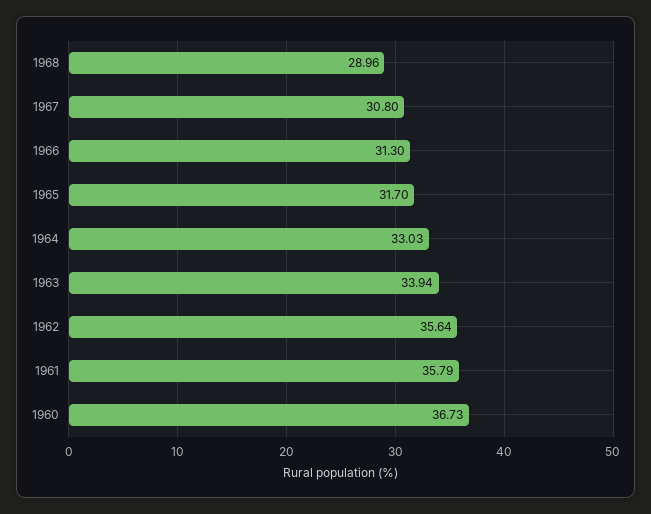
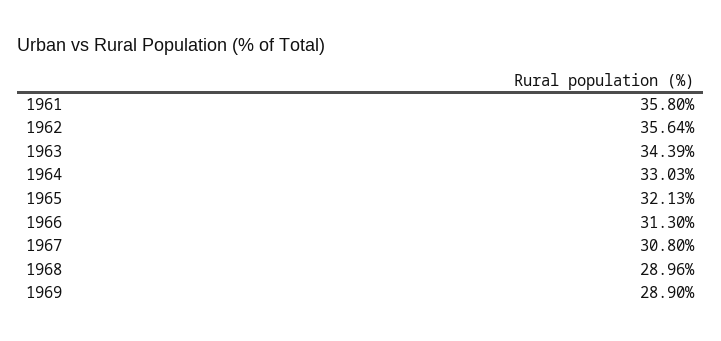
1965: 31.7 -> 32.13
1963: 33.94 -> 34.39
1961: 35.79 -> 35.8
1960: 36.73 -> none
1969: none -> 28.9

